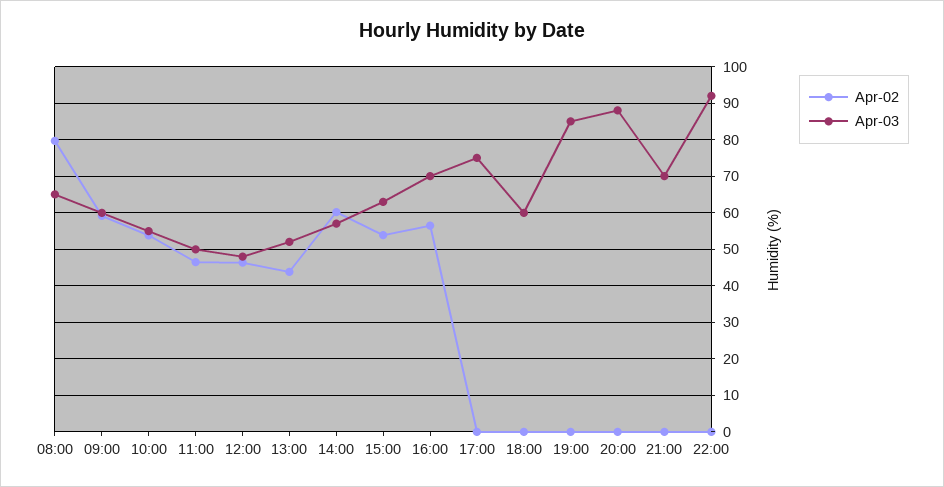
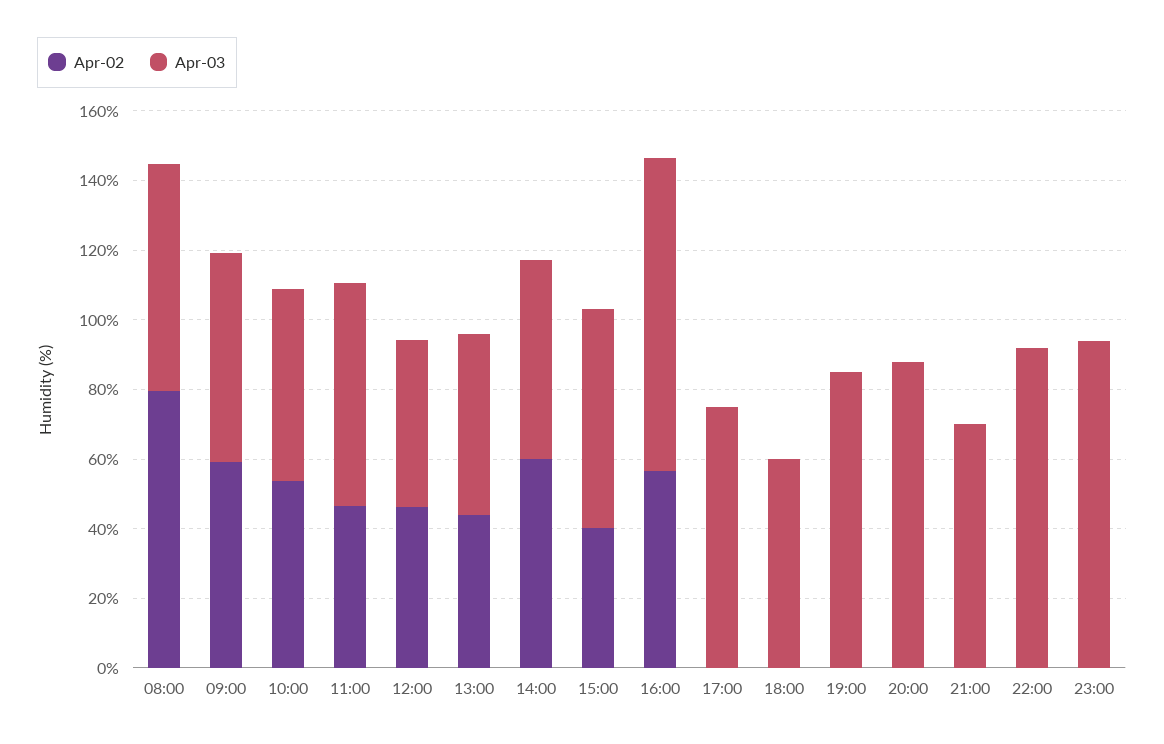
Apr-03, 11:00: 50 -> 65
Apr-02, 15:00: 54 -> 40
Apr-03, 16:00: 70 -> 90
Apr-02, 23:00: none -> 0
Apr-03, 23:00: none -> 95

